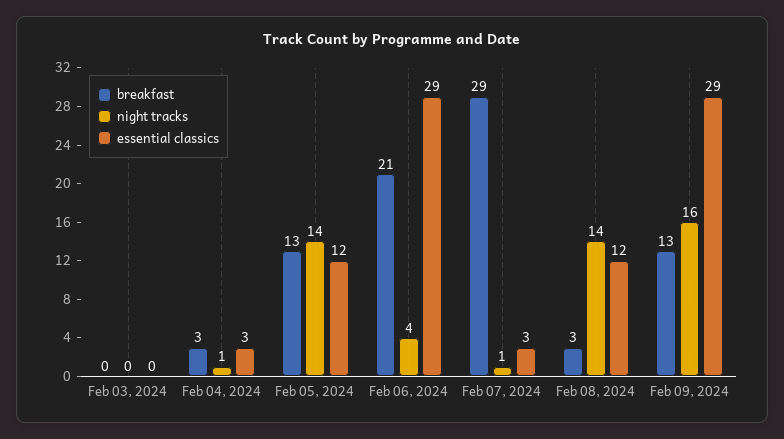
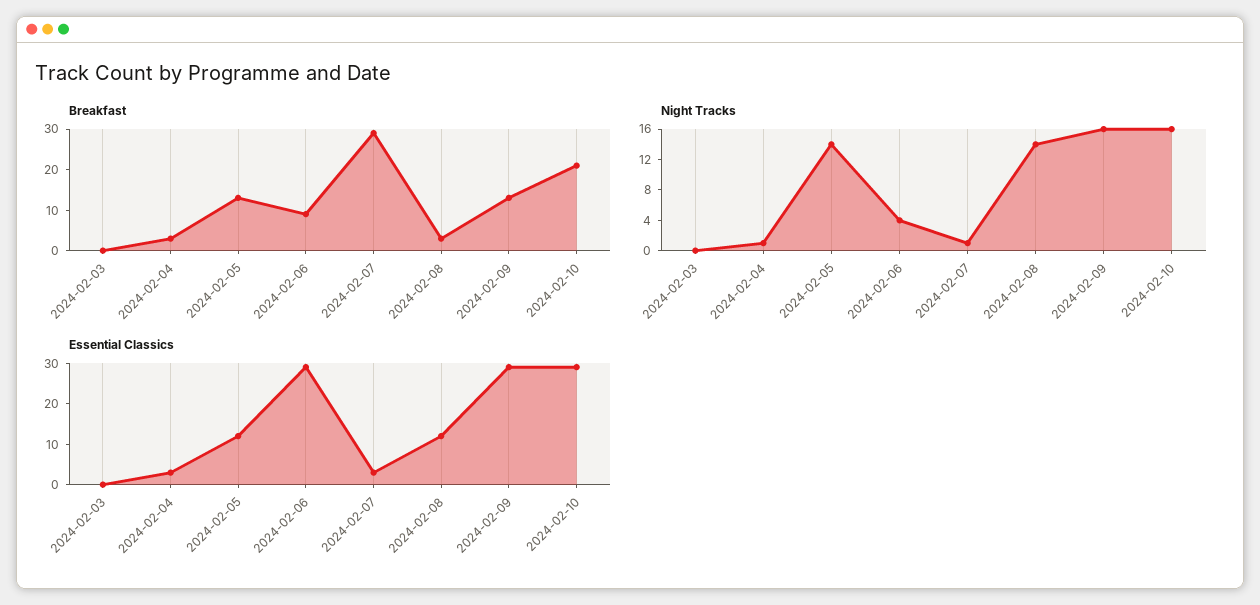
breakfast, Feb 06, 2024: 21 -> 10
breakfast, 2024-02-10: none -> 20
night tracks, 2024-02-10: none -> 16
essential classics, 2024-02-10: none -> 30

